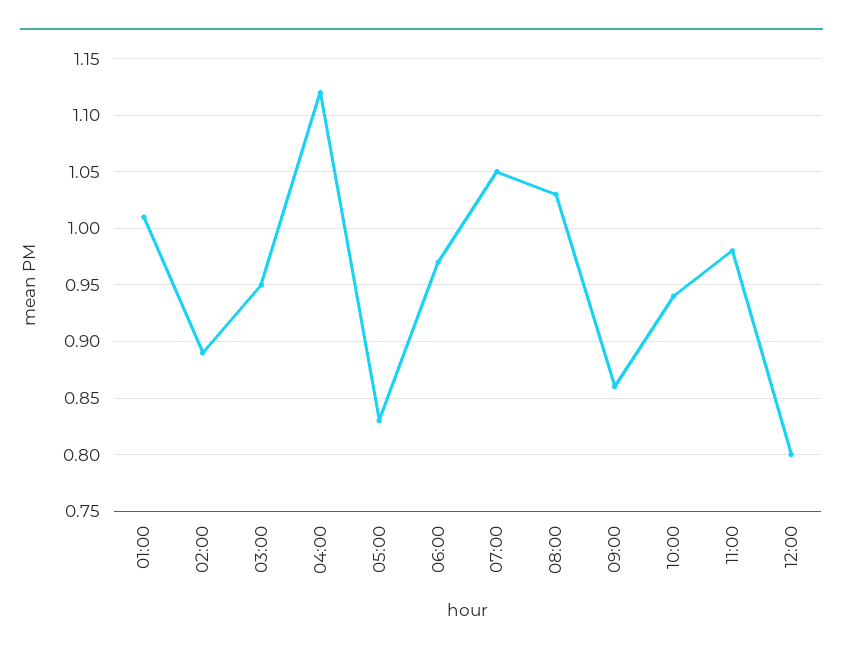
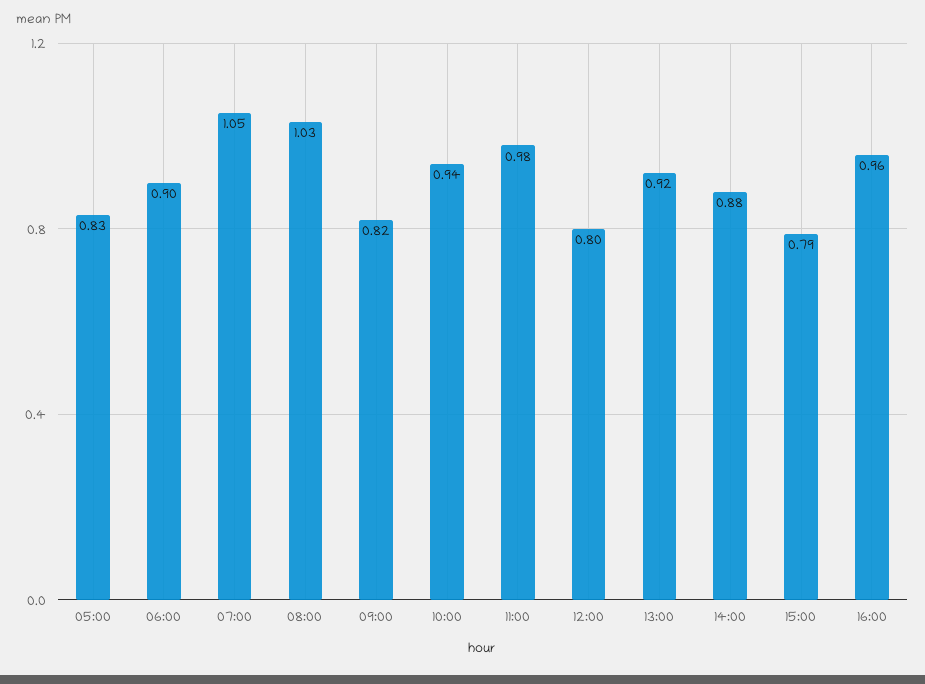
01:00: 1.01 -> none
02:00: 0.89 -> none
03:00: 0.95 -> none
04:00: 1.12 -> none
06:00: 0.97 -> 0.9
09:00: 0.86 -> 0.82
13:00: none -> 0.92
14:00: none -> 0.88
15:00: none -> 0.79
16:00: none -> 0.96

